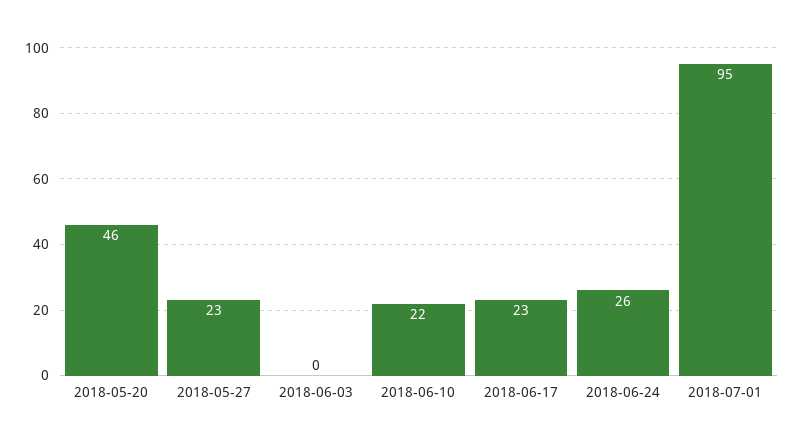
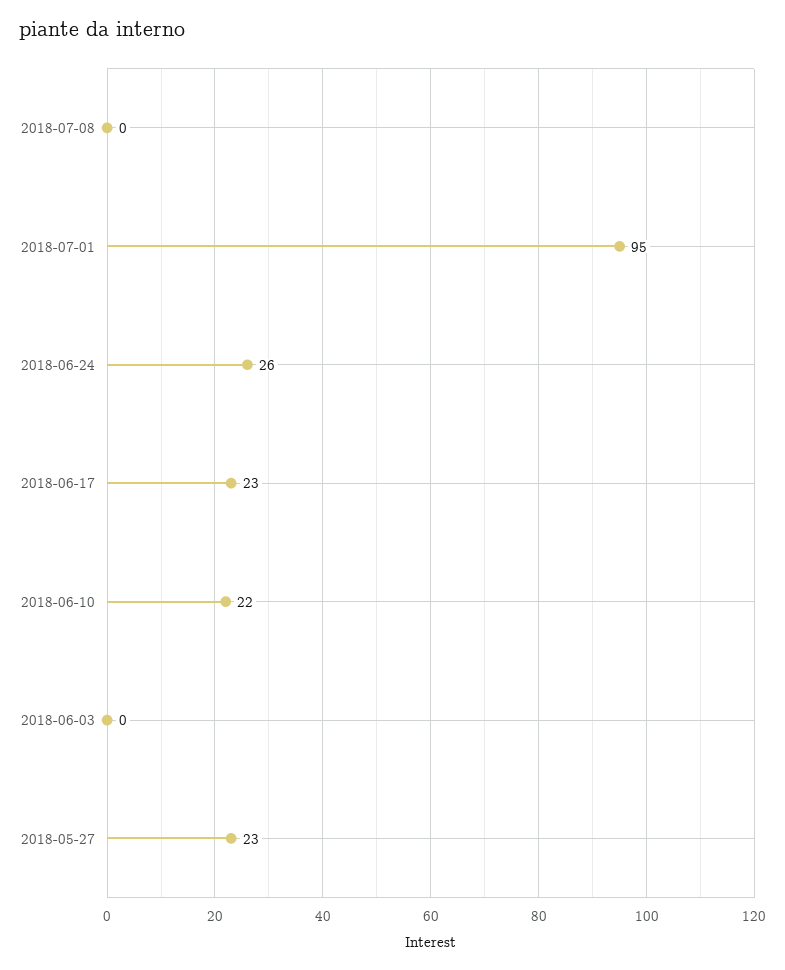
2018-05-20: 46 -> none
2018-07-08: none -> 0

